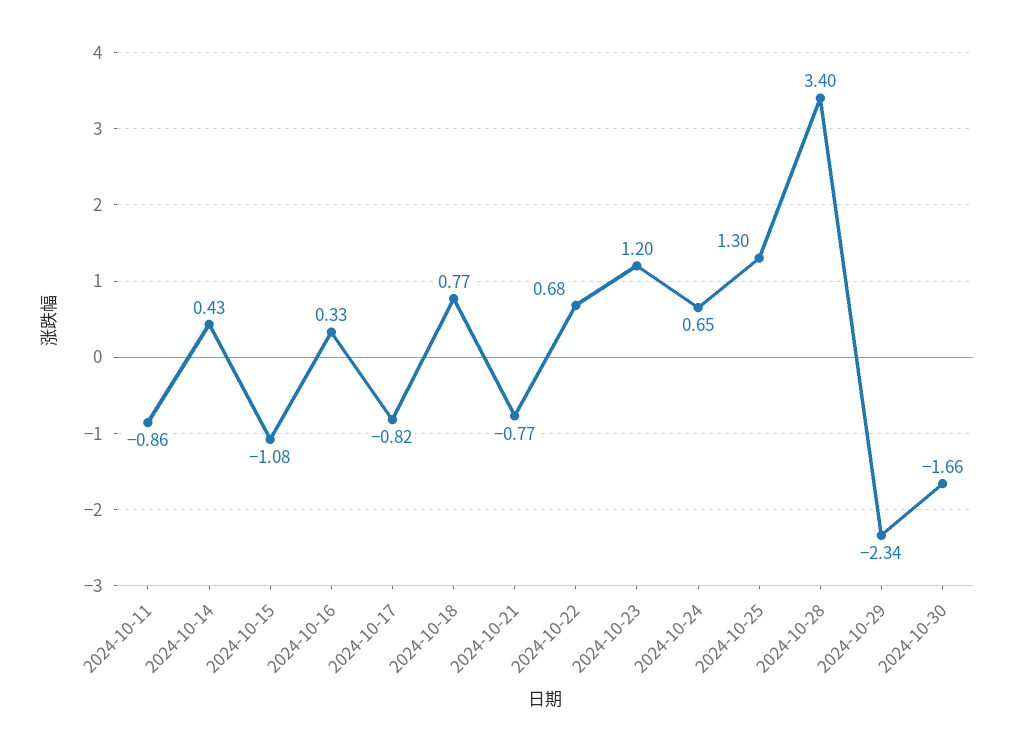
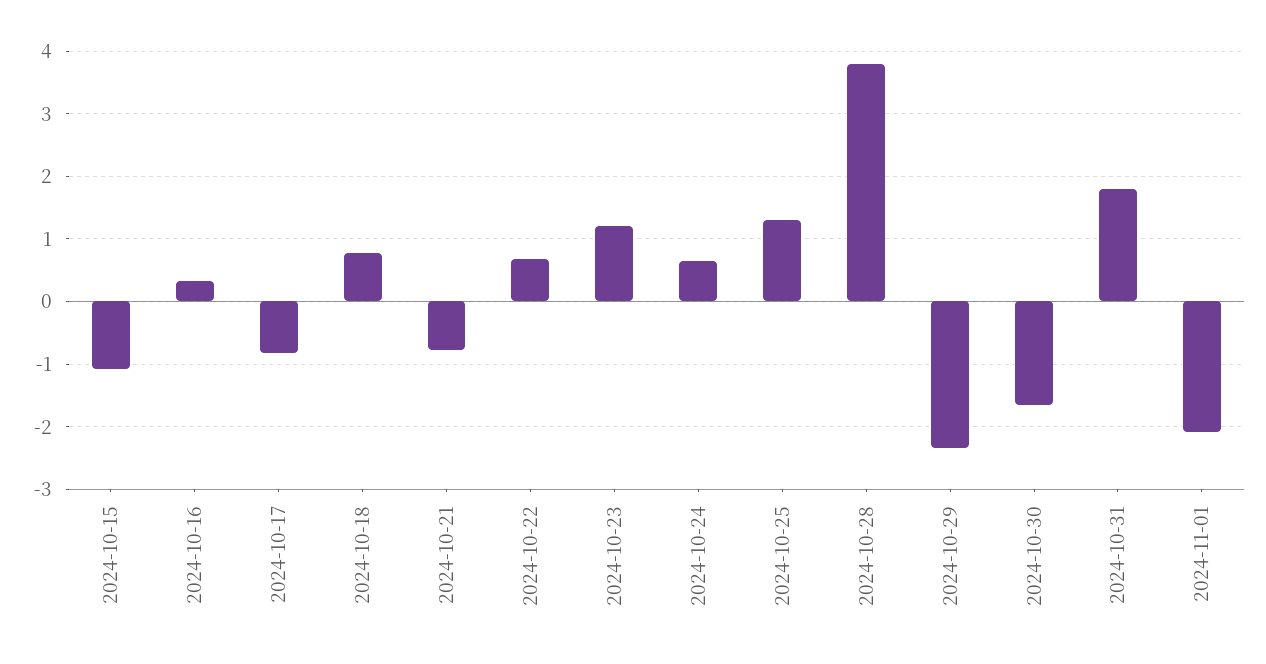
2024-10-11: -0.86 -> none
2024-10-14: 0.43 -> none
2024-10-28: 3.4 -> 3.8
2024-10-31: none -> 1.8
2024-11-01: none -> -2.1

